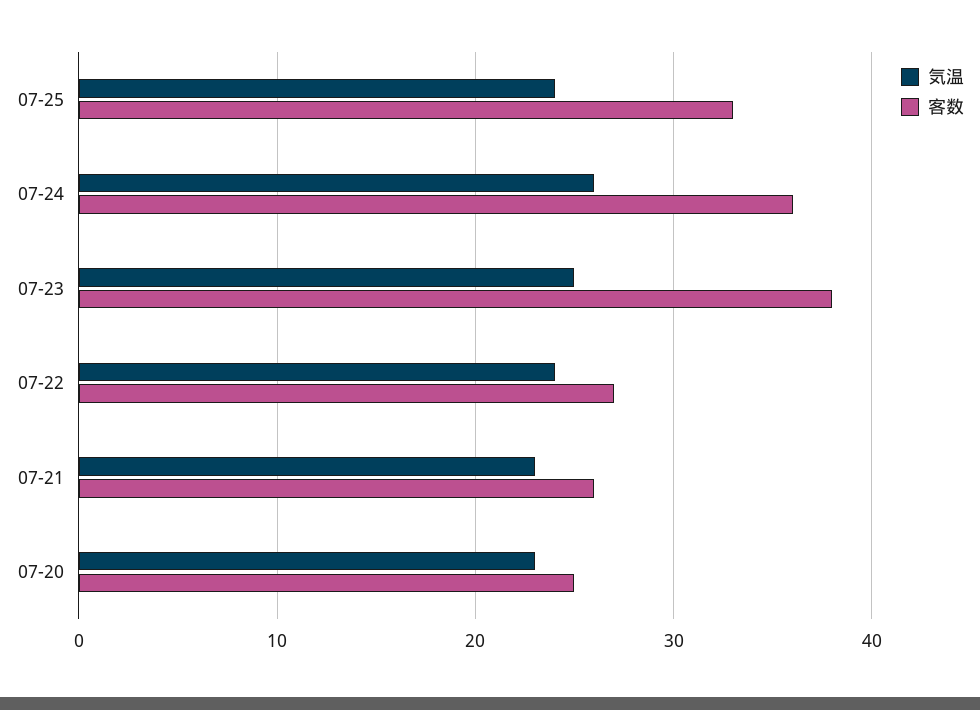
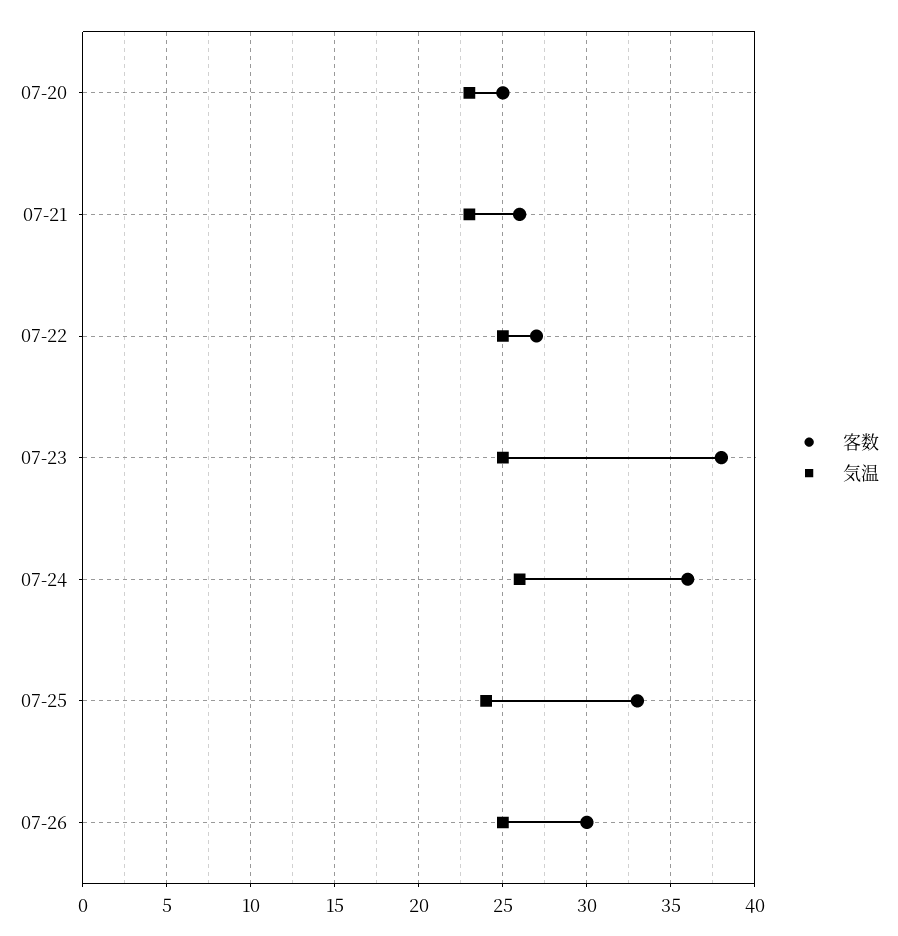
気温, 07-22: 24 -> 25
客数, 07-26: none -> 30
気温, 07-26: none -> 25

